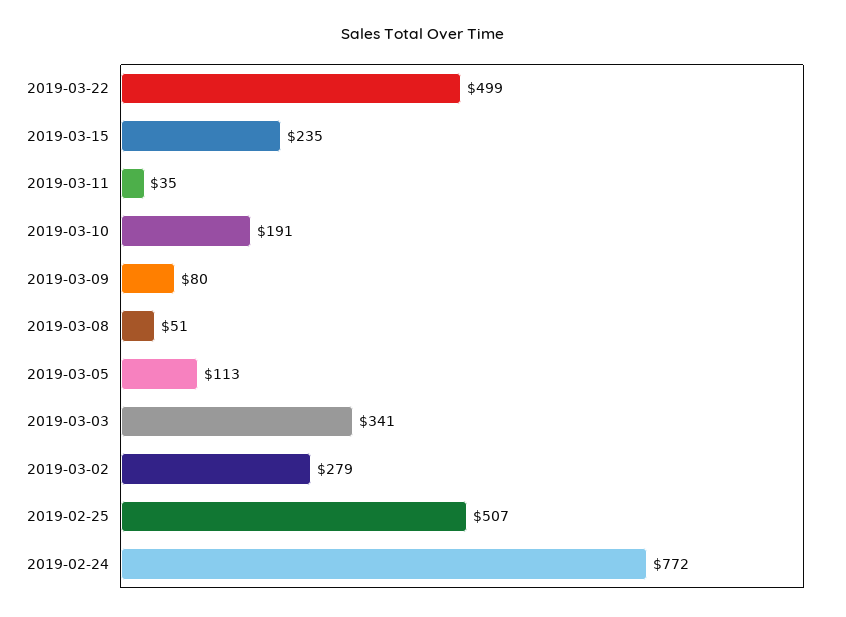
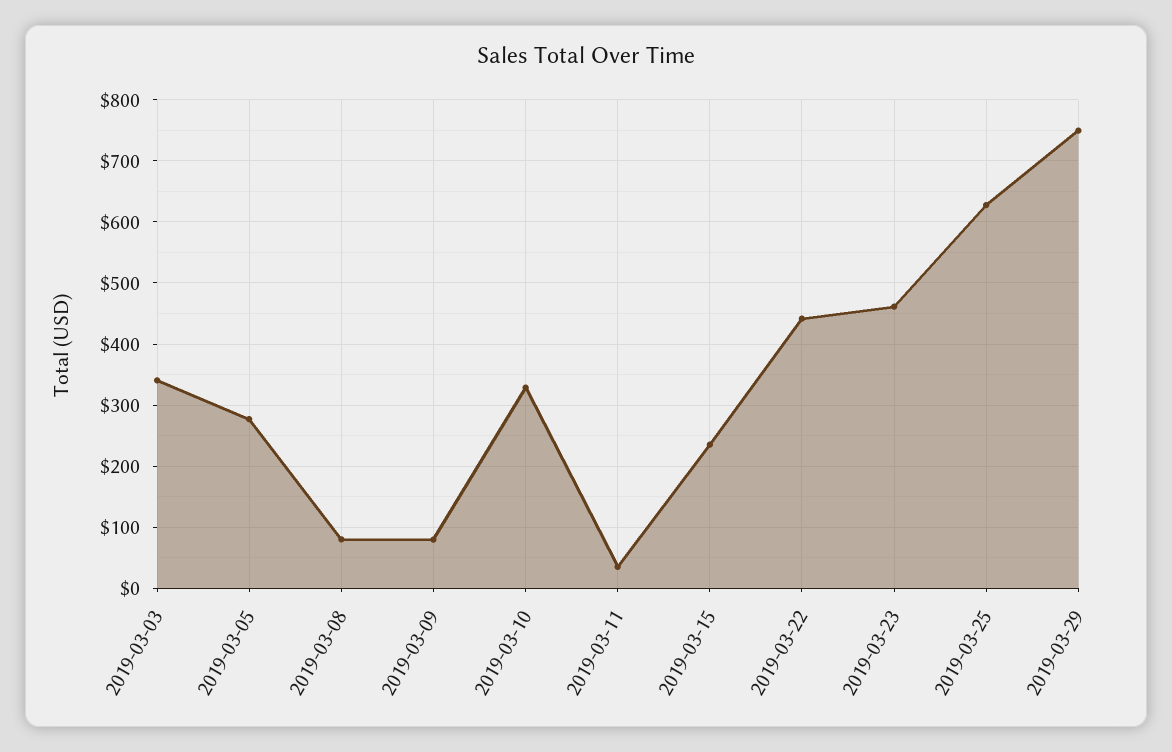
2019-03-22: 499 -> 440
2019-03-10: 191 -> 330
2019-03-08: 51 -> 80
2019-03-05: 113 -> 280
2019-03-02: 279 -> none
2019-02-25: 507 -> none
2019-02-24: 772 -> none
2019-03-23: none -> 460
2019-03-25: none -> 630
2019-03-29: none -> 750

